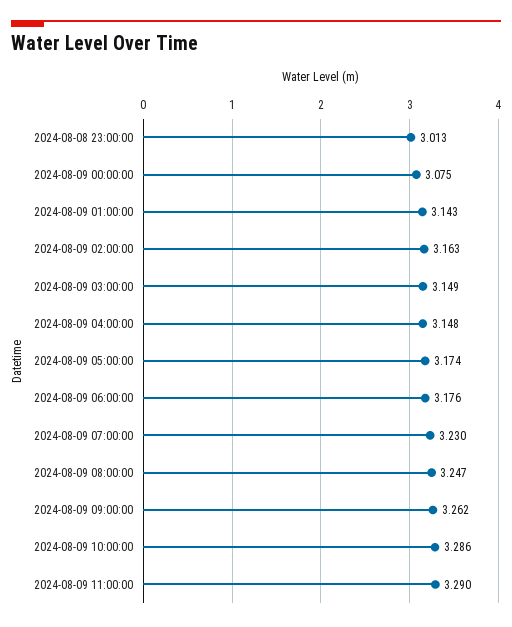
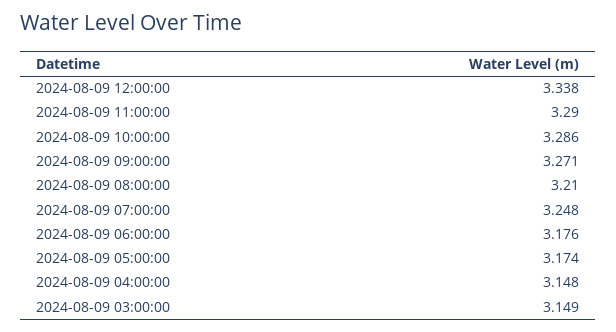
2024-08-08 23:00:00: 3.013 -> none
2024-08-09 00:00:00: 3.075 -> none
2024-08-09 01:00:00: 3.143 -> none
2024-08-09 02:00:00: 3.163 -> none
2024-08-09 07:00:00: 3.23 -> 3.248
2024-08-09 08:00:00: 3.247 -> 3.21
2024-08-09 09:00:00: 3.262 -> 3.271
2024-08-09 12:00:00: none -> 3.338

